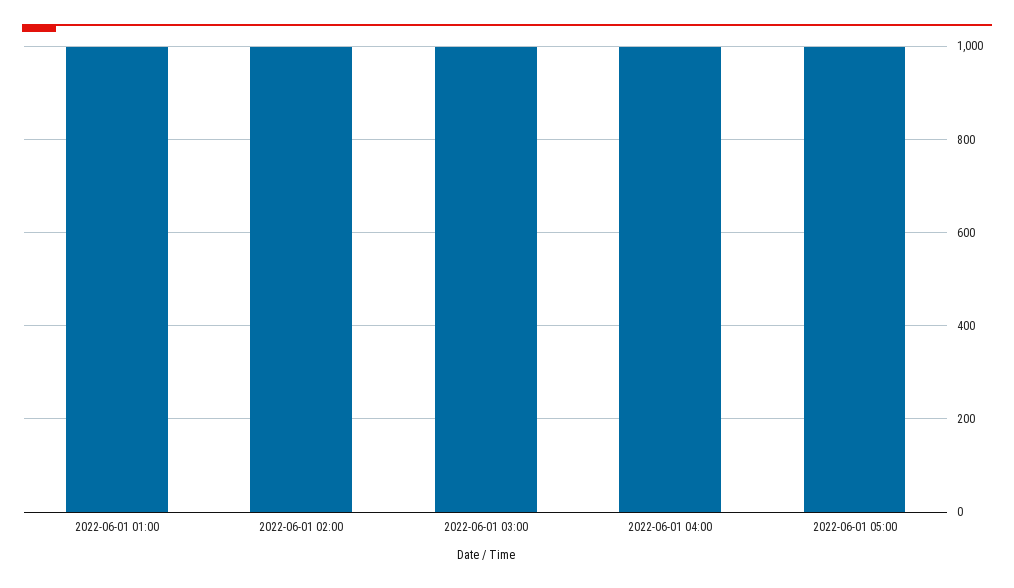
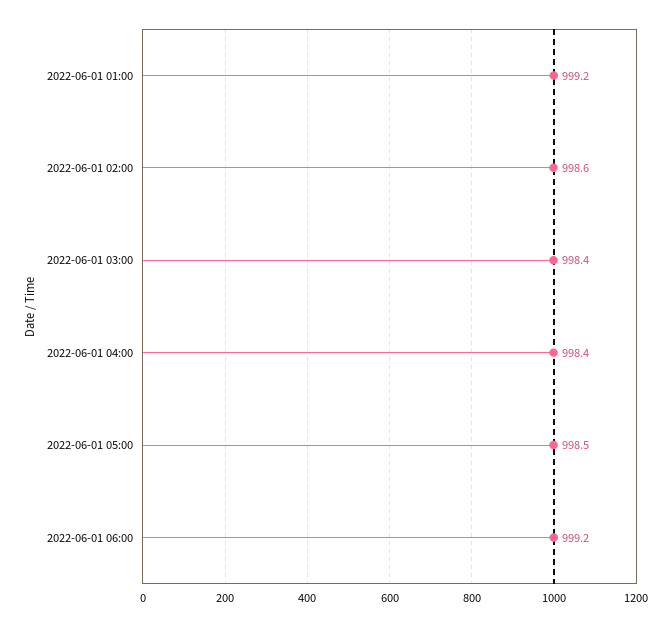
2022-06-01 06:00: none -> 999.2

